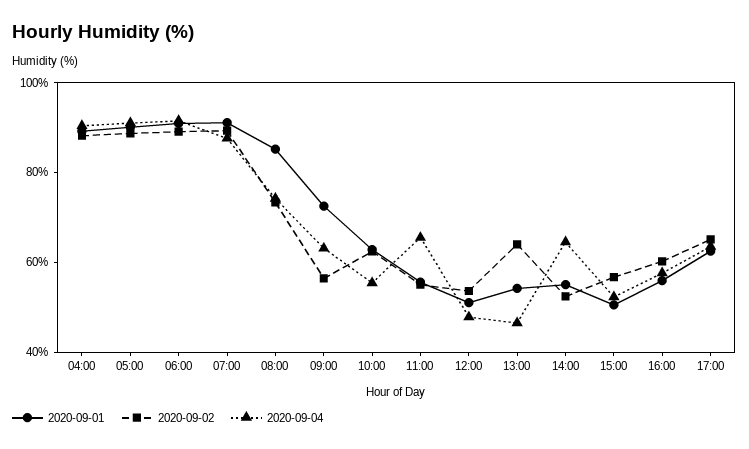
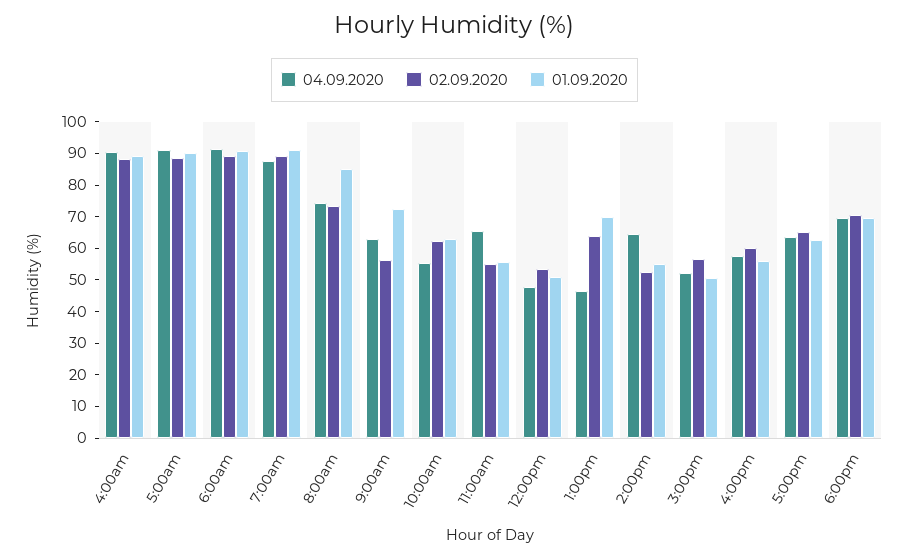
2020-09-01, 13:00: 55 -> 70
2020-09-04, 6:00pm: none -> 70
2020-09-02, 6:00pm: none -> 70
2020-09-01, 6:00pm: none -> 70

